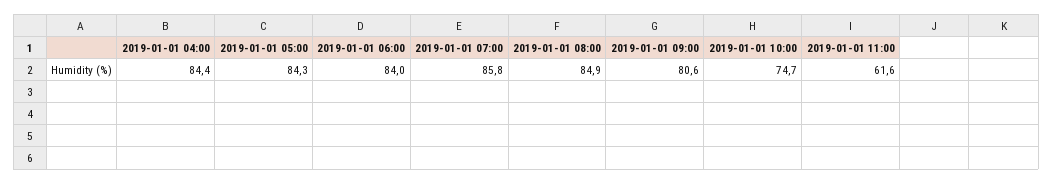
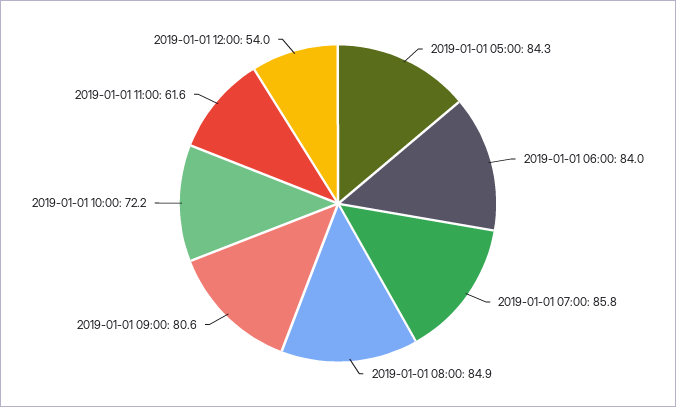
2019-01-01 04:00: 84.4 -> none
2019-01-01 10:00: 74.7 -> 72.2
2019-01-01 12:00: none -> 54

